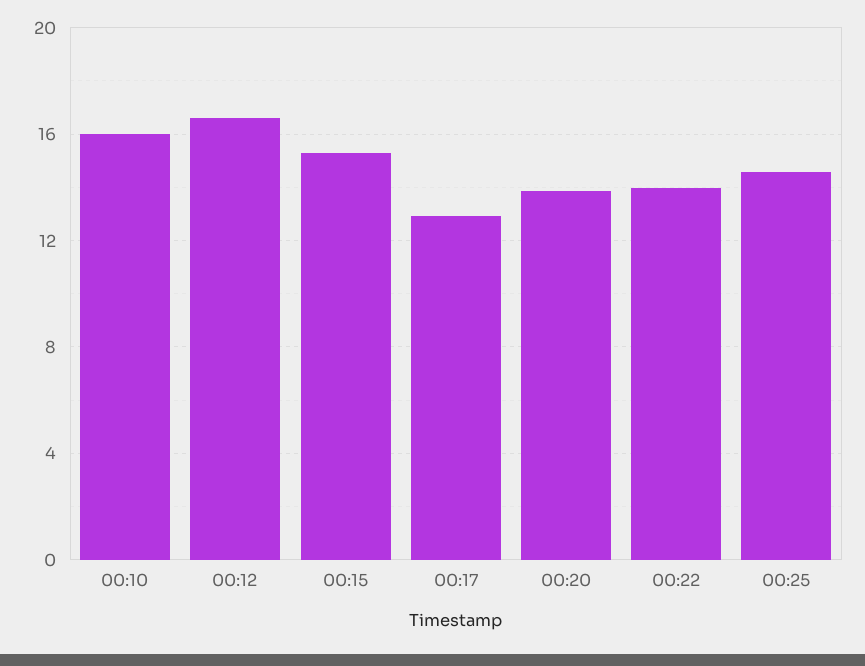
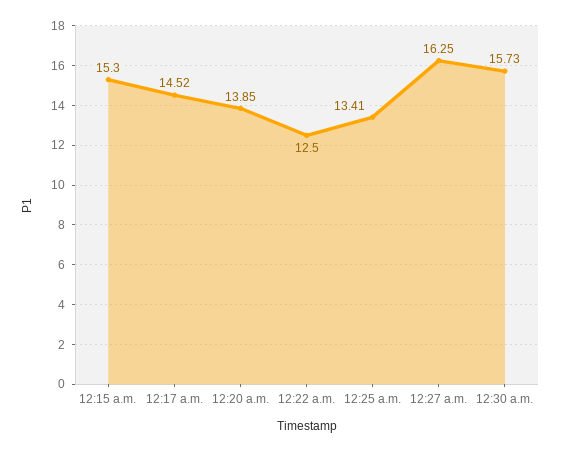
00:10: 16 -> none
00:12: 16.5 -> none
00:17: 13 -> 14.52
00:22: 14 -> 12.5
00:25: 14.5 -> 13.41
12:27 a.m.: none -> 16.25
12:30 a.m.: none -> 15.73

